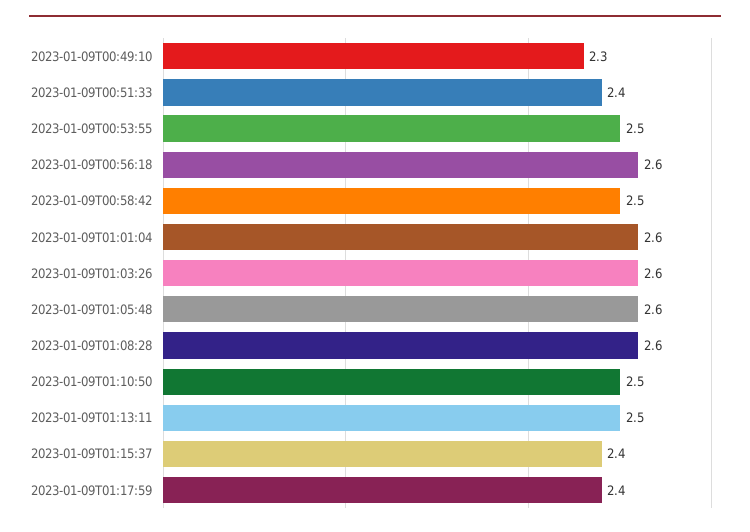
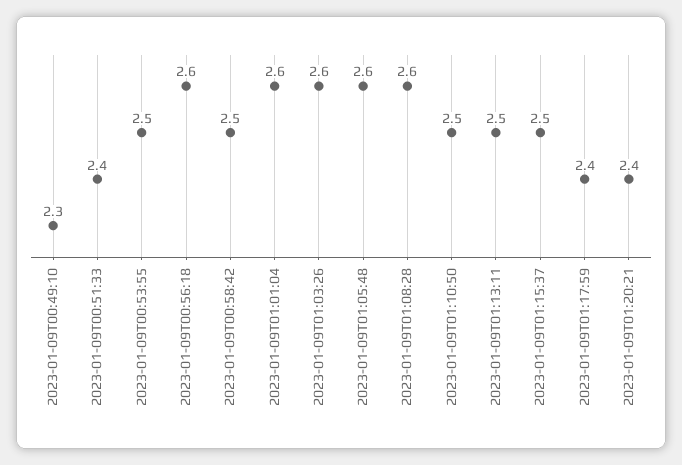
2023-01-09T01:15:37: 2.4 -> 2.5
2023-01-09T01:20:21: none -> 2.4

